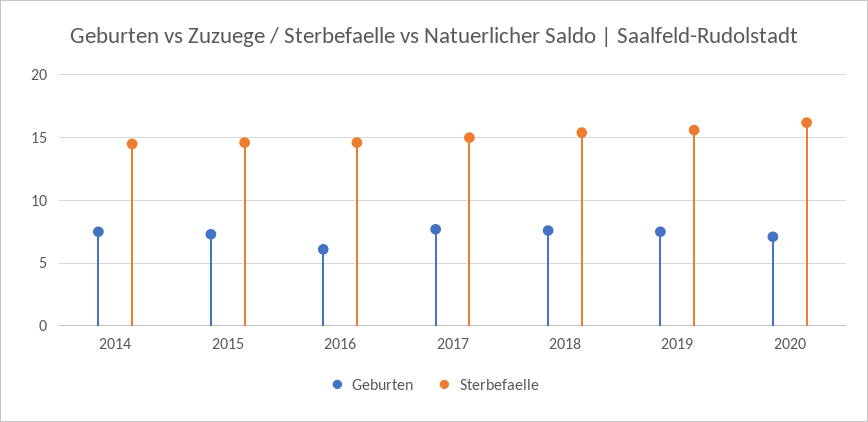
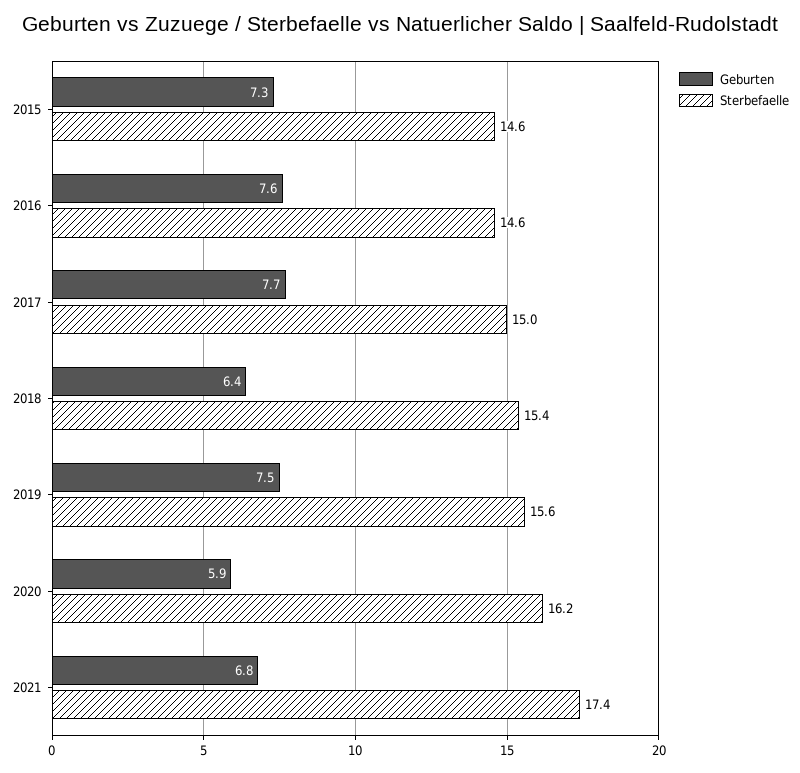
Geburten, 2014: 7.5 -> none
Sterbefaelle, 2014: 14.5 -> none
Geburten, 2016: 6 -> 7.6
Geburten, 2018: 7.5 -> 6.4
Geburten, 2020: 7 -> 5.9
Geburten, 2021: none -> 6.8
Sterbefaelle, 2021: none -> 17.4

